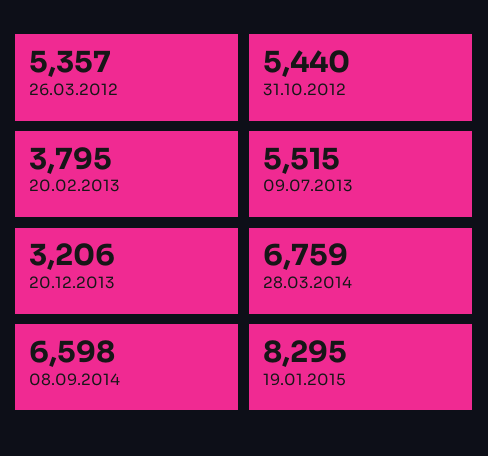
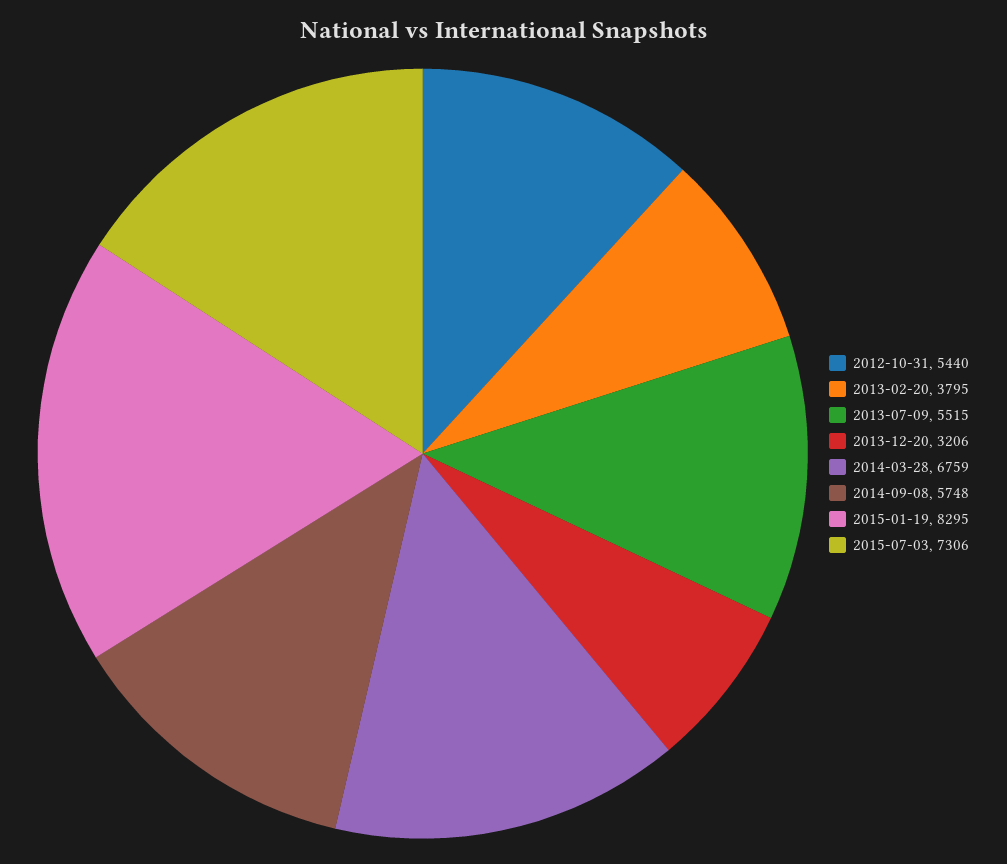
26.03.2012: 5357 -> none
08.09.2014: 6598 -> 5748
2015-07-03: none -> 7306

